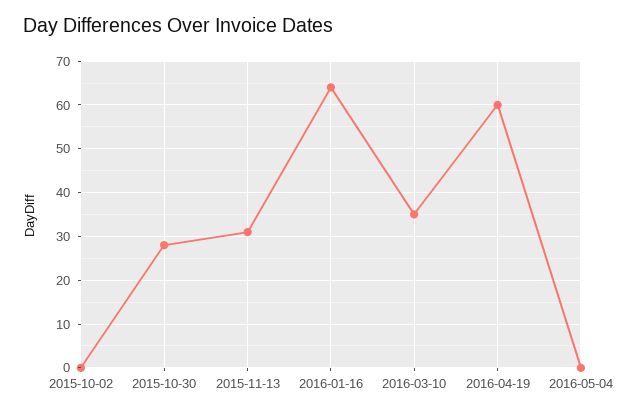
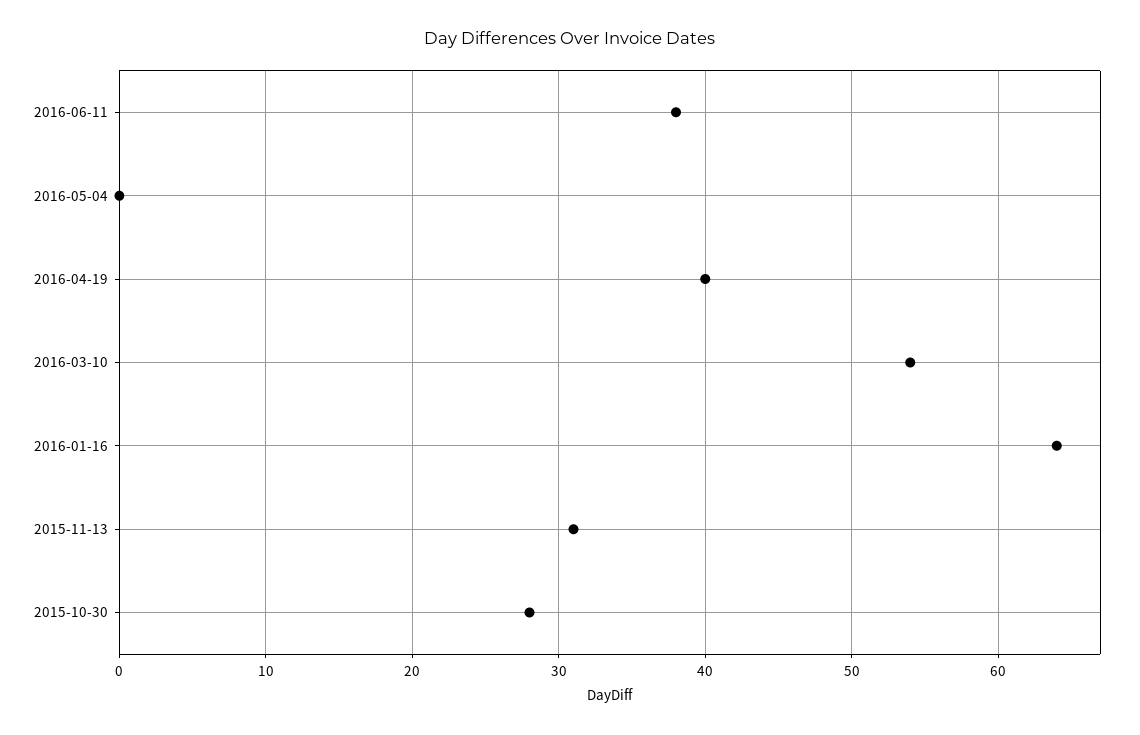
2015-10-02: 0 -> none
2016-03-10: 35 -> 54
2016-04-19: 60 -> 40
2016-06-11: none -> 38

